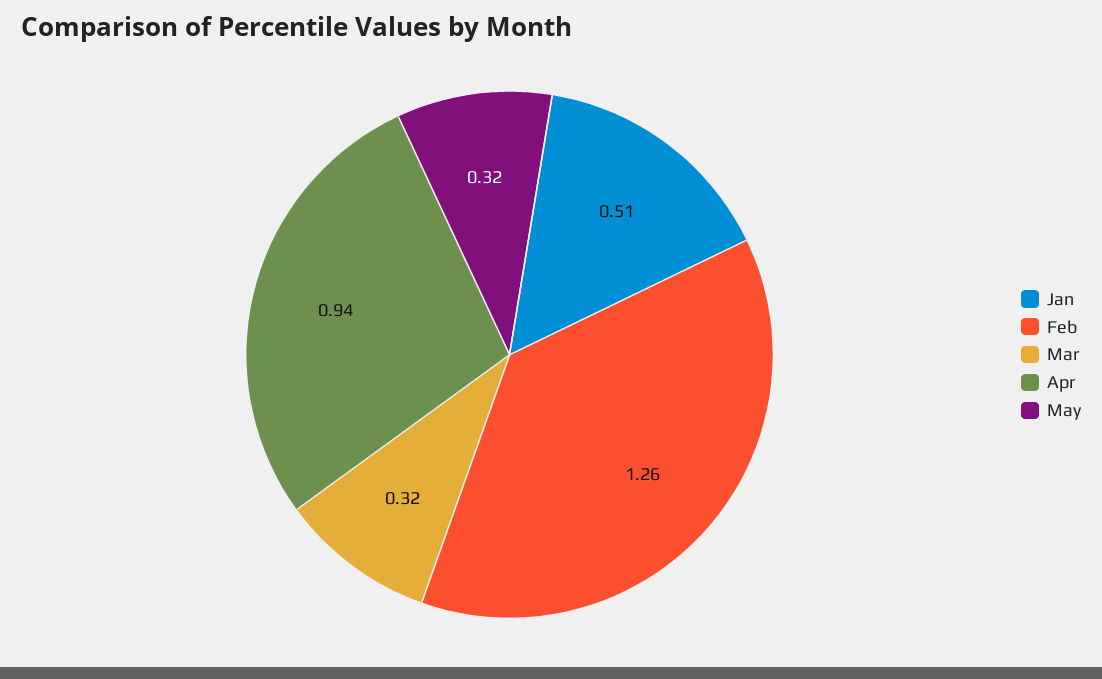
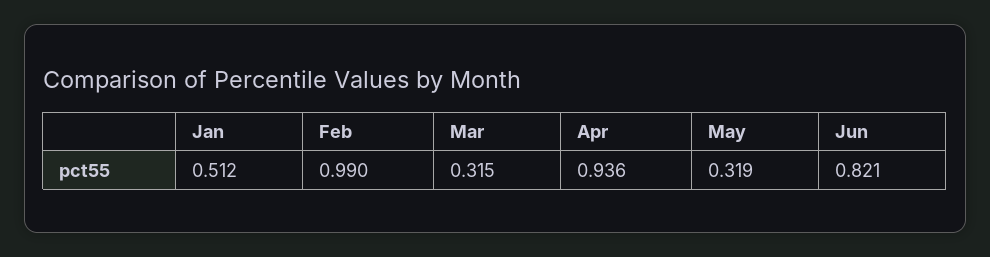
Feb: 1.26 -> 0.99
Jun: none -> 0.821

